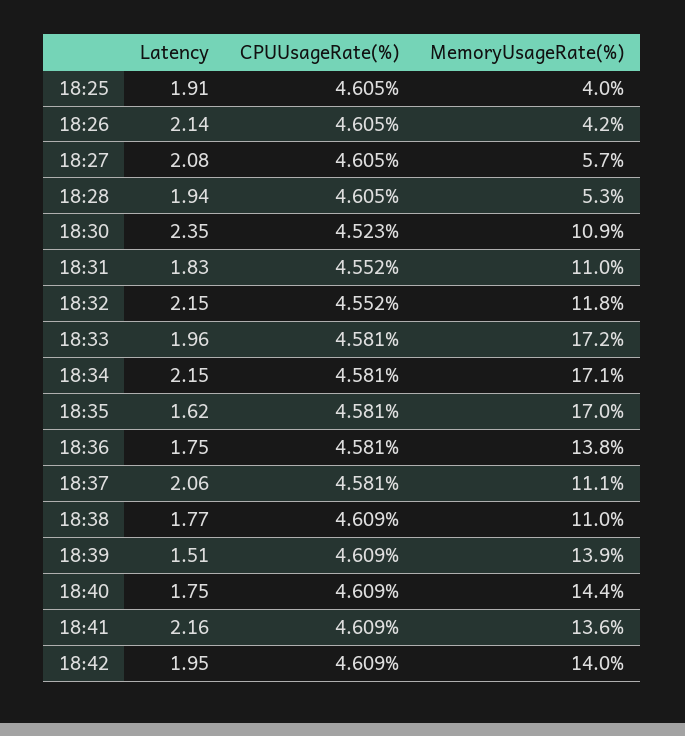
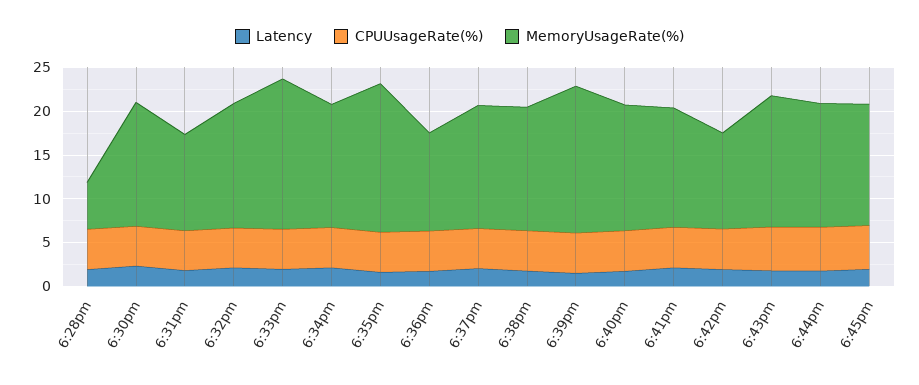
Latency, 18:25: 1.91 -> none
CPUUsageRate(%), 18:25: 4.605 -> none
MemoryUsageRate(%), 18:25: 4 -> none
Latency, 18:26: 2.14 -> none
CPUUsageRate(%), 18:26: 4.605 -> none
MemoryUsageRate(%), 18:26: 4.2 -> none
Latency, 18:27: 2.08 -> none
CPUUsageRate(%), 18:27: 4.605 -> none
MemoryUsageRate(%), 18:27: 5.7 -> none
MemoryUsageRate(%), 18:30: 10.9 -> 14
MemoryUsageRate(%), 18:32: 11.8 -> 14
MemoryUsageRate(%), 18:34: 17.1 -> 14
MemoryUsageRate(%), 18:36: 13.8 -> 11
MemoryUsageRate(%), 18:37: 11.1 -> 14
MemoryUsageRate(%), 18:38: 11 -> 14
MemoryUsageRate(%), 18:39: 13.9 -> 17
MemoryUsageRate(%), 18:42: 14 -> 11
Latency, 6:43pm: none -> 2
CPUUsageRate(%), 6:43pm: none -> 5
MemoryUsageRate(%), 6:43pm: none -> 15
Latency, 6:44pm: none -> 2
CPUUsageRate(%), 6:44pm: none -> 5
MemoryUsageRate(%), 6:44pm: none -> 14
Latency, 6:45pm: none -> 2
CPUUsageRate(%), 6:45pm: none -> 5
MemoryUsageRate(%), 6:45pm: none -> 14

